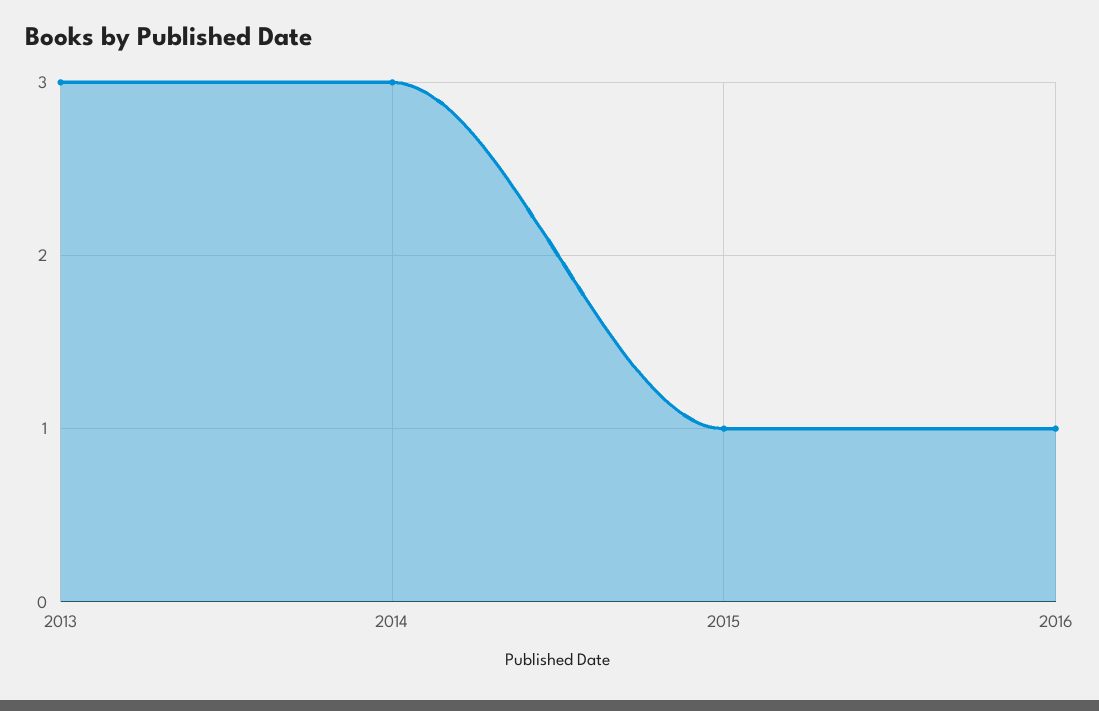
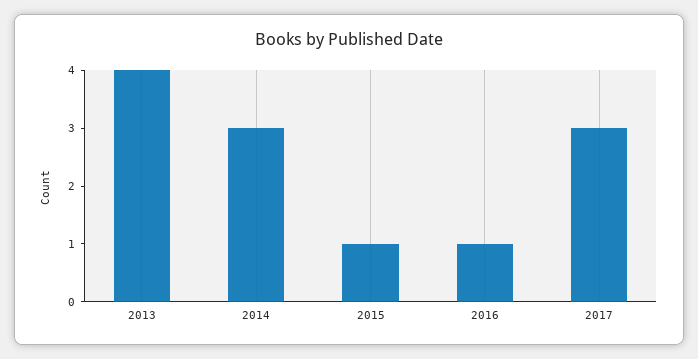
2013: 3 -> 4
2017: none -> 3

